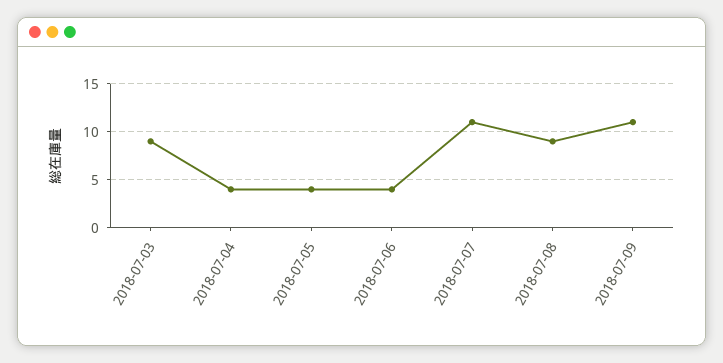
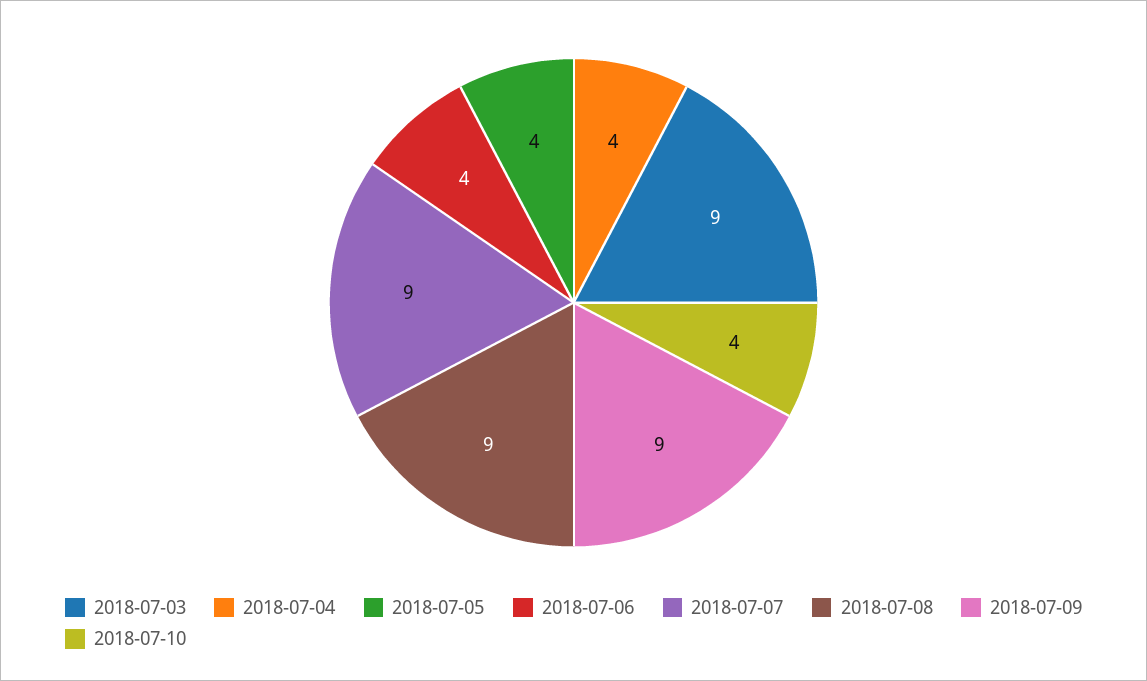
2018-07-07: 11 -> 9
2018-07-09: 11 -> 9
2018-07-10: none -> 4

